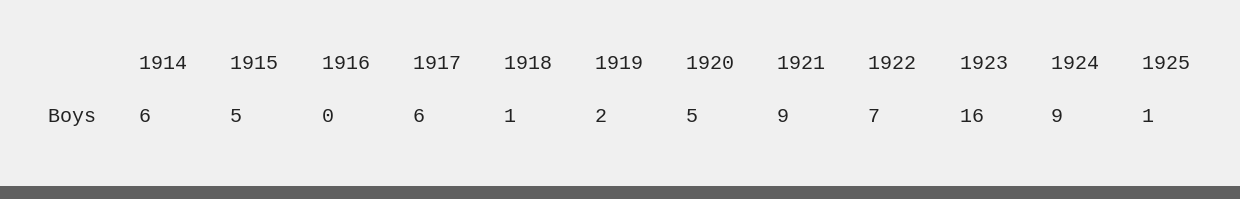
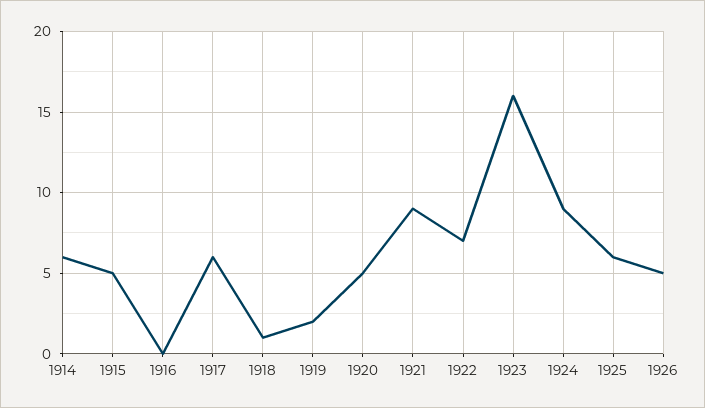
1925: 1 -> 6
1926: none -> 5

